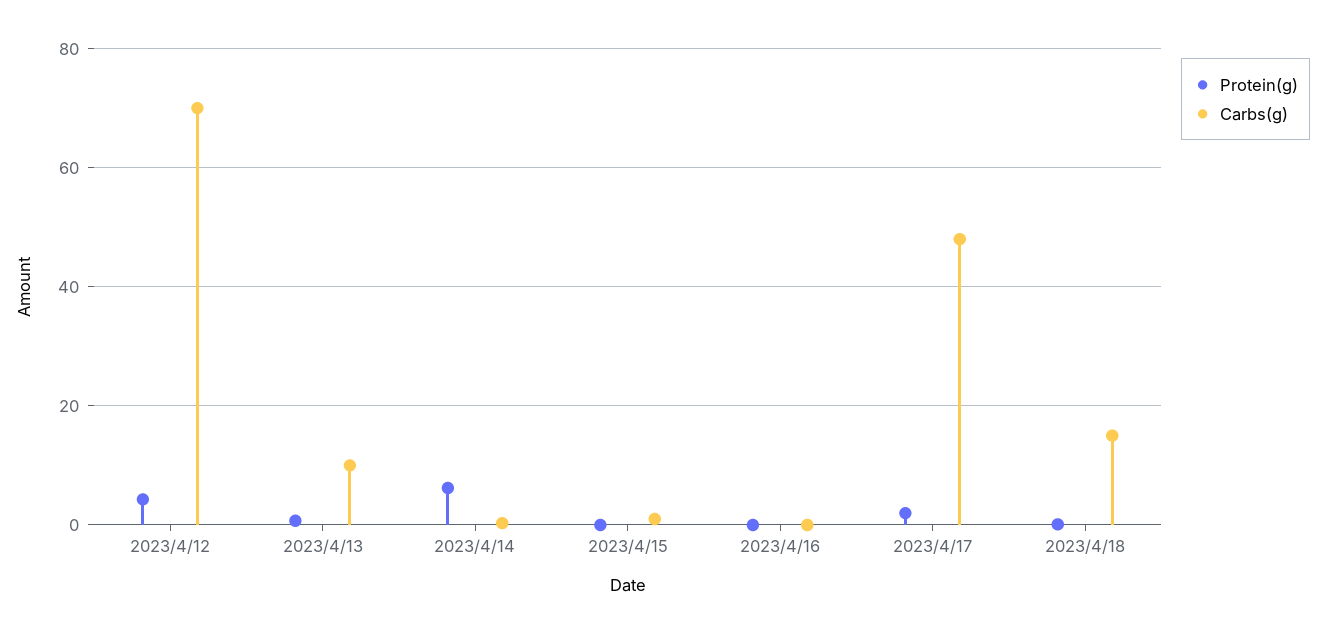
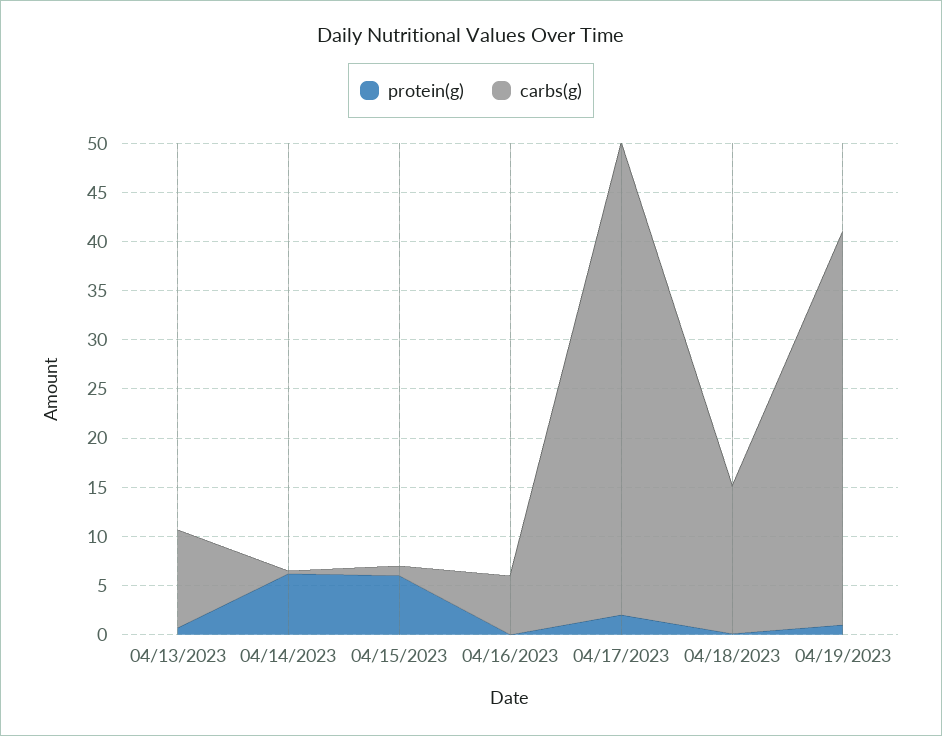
Protein(g), 2023/4/12: 4 -> none
Carbs(g), 2023/4/12: 70 -> none
Protein(g), 2023/4/15: 0 -> 6
Carbs(g), 2023/4/16: 0 -> 6
Protein(g), 04/19/2023: none -> 1
Carbs(g), 04/19/2023: none -> 40

